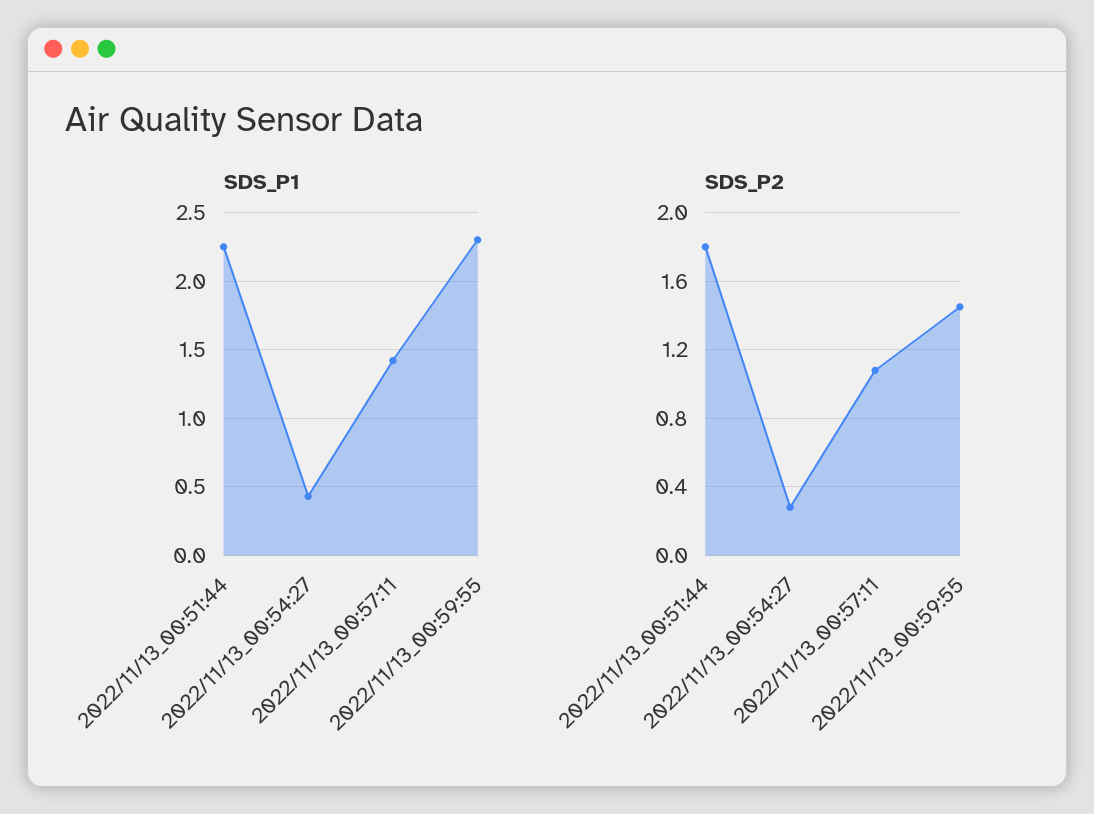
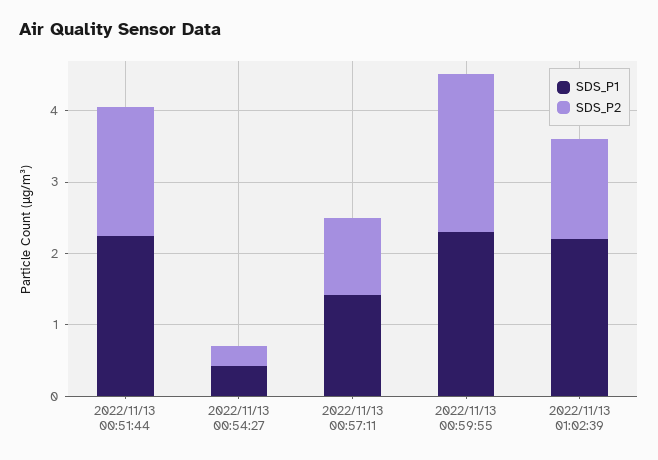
SDS_P2, 2022/11/13_00:59:55: 1.45 -> 2.2
SDS_P1, 2022/11/13 01:02:39: none -> 2.2
SDS_P2, 2022/11/13 01:02:39: none -> 1.4

